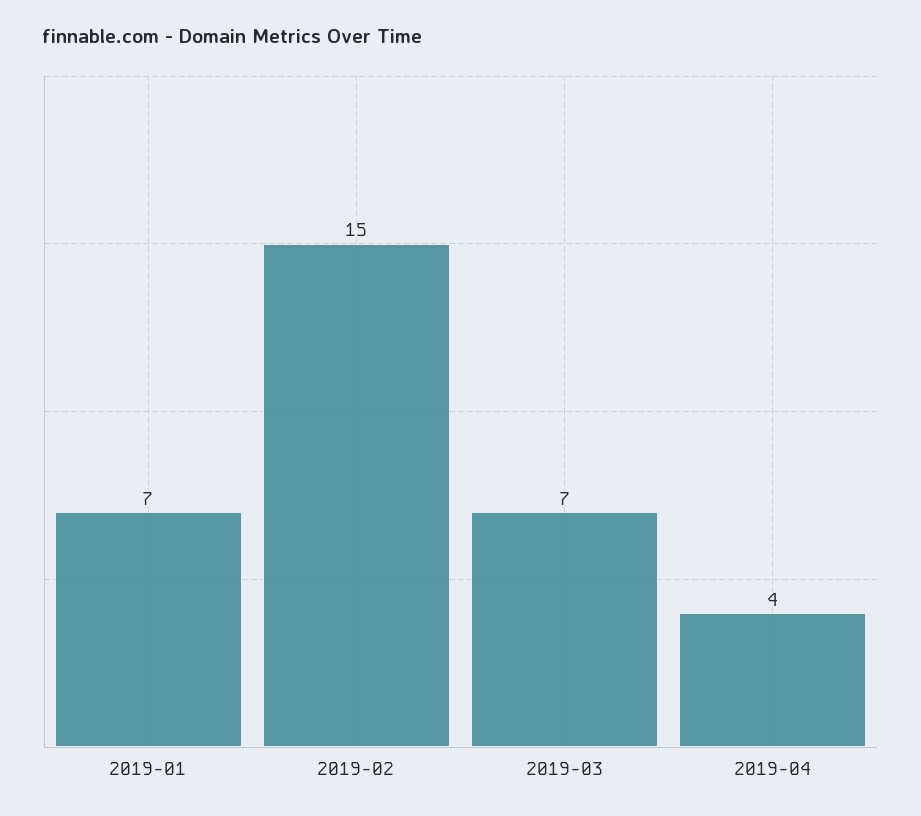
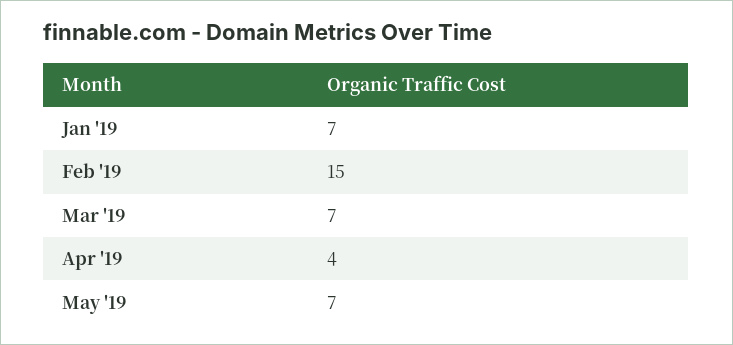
May '19: none -> 7

